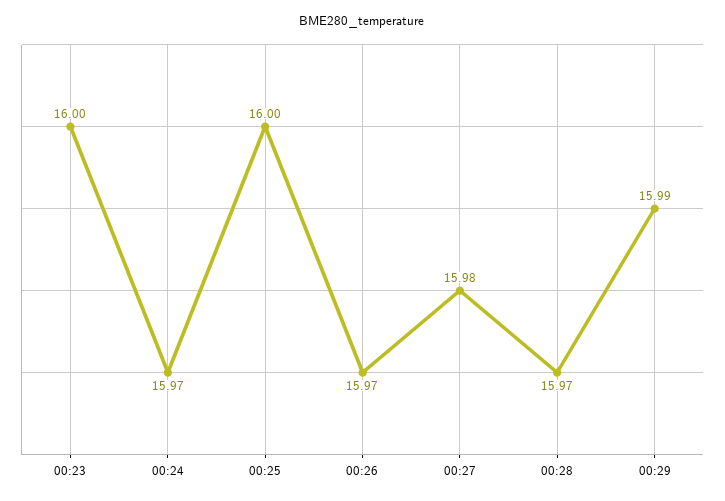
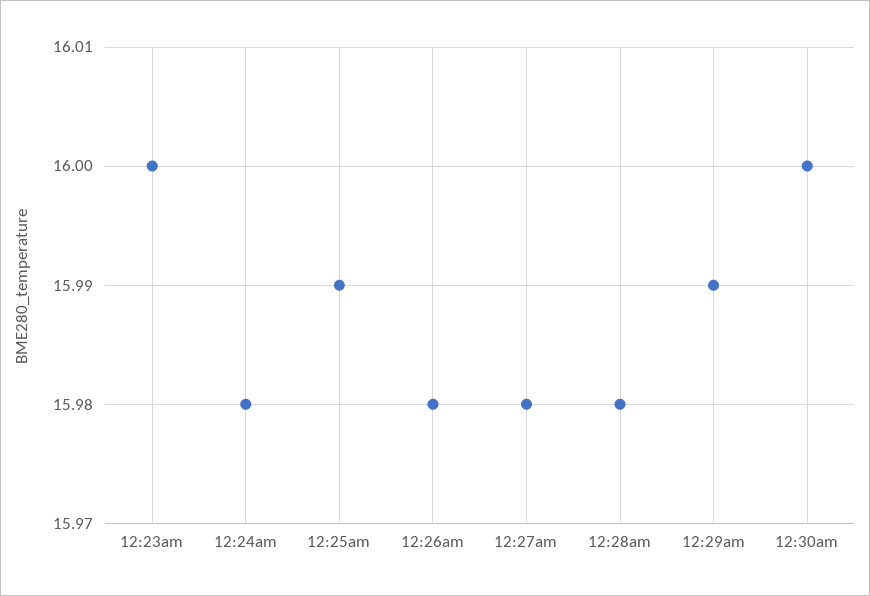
00:24: 15.97 -> 15.98
00:25: 16 -> 15.99
00:26: 15.97 -> 15.98
00:28: 15.97 -> 15.98
12:30am: none -> 16

